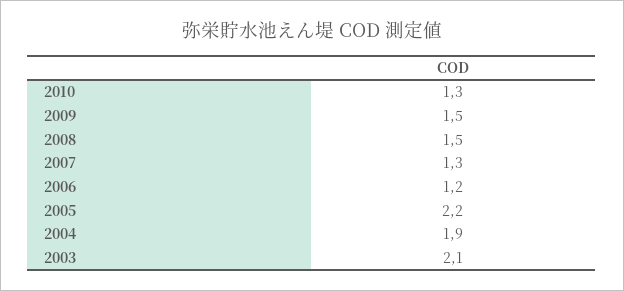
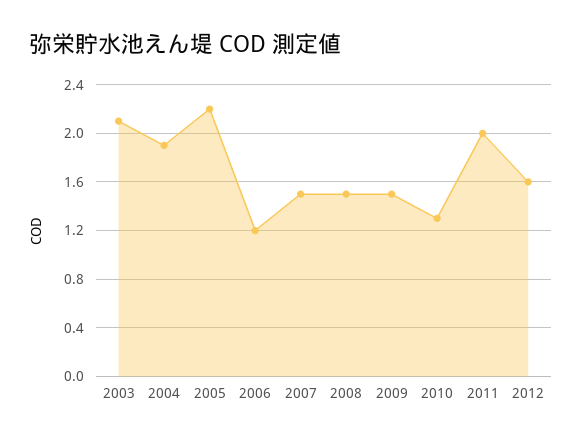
2007: 1.3 -> 1.5
2011: none -> 2
2012: none -> 1.6

